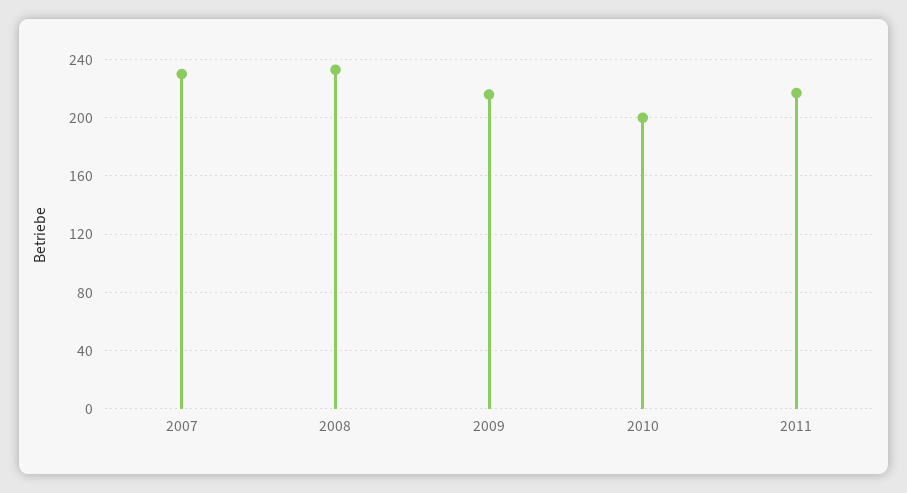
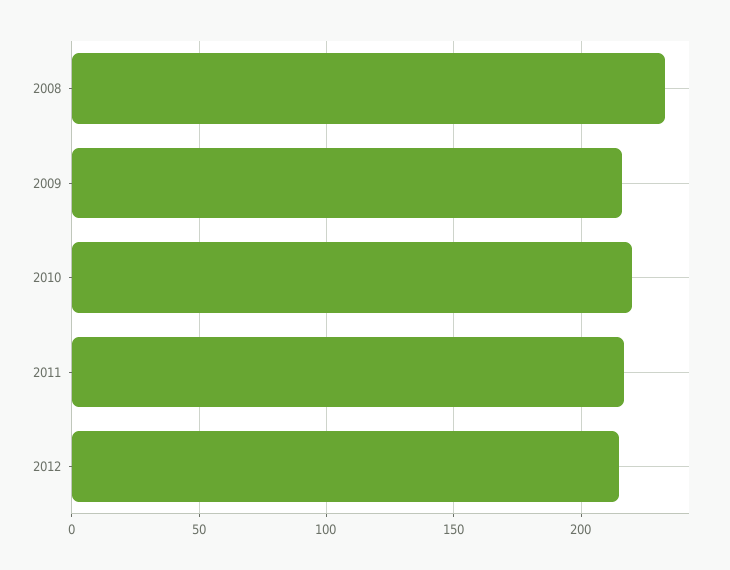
2007: 230 -> none
2010: 200 -> 220
2012: none -> 215

